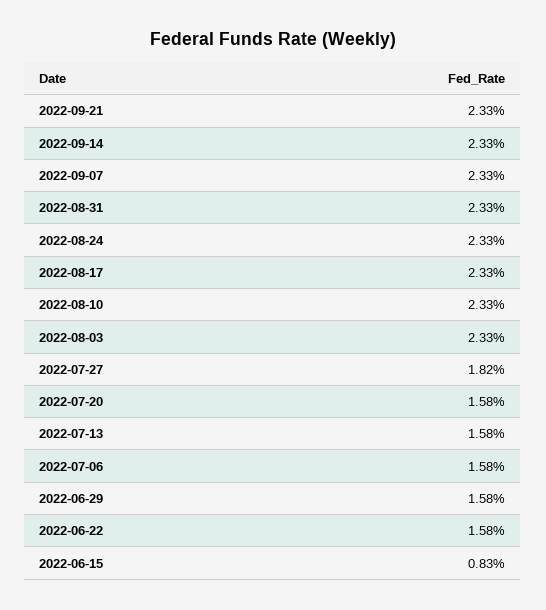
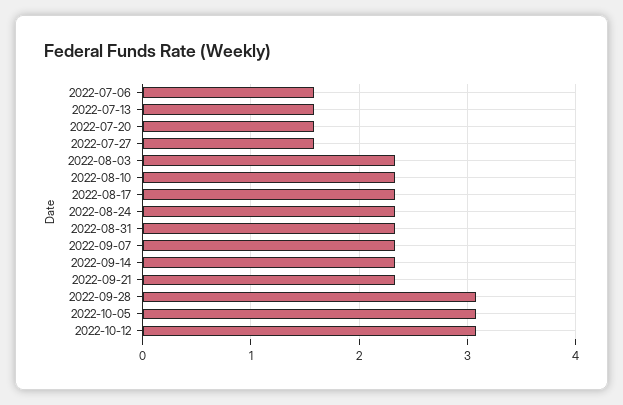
2022-07-27: 1.82 -> 1.6
2022-06-29: 1.58 -> none
2022-06-22: 1.58 -> none
2022-06-15: 0.83 -> none
2022-09-28: none -> 3.1
2022-10-05: none -> 3.1
2022-10-12: none -> 3.1

